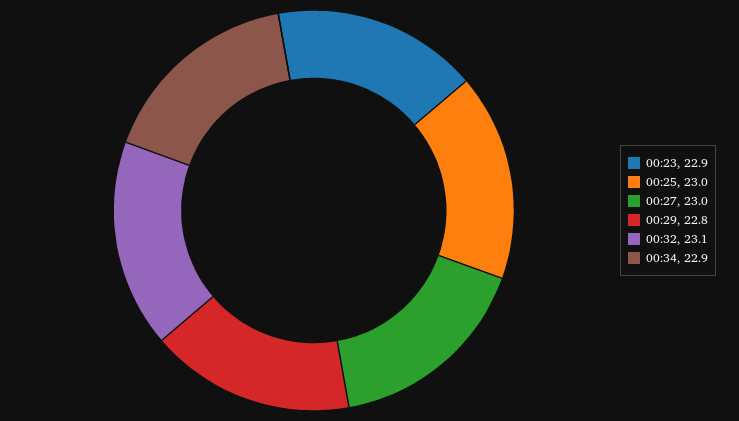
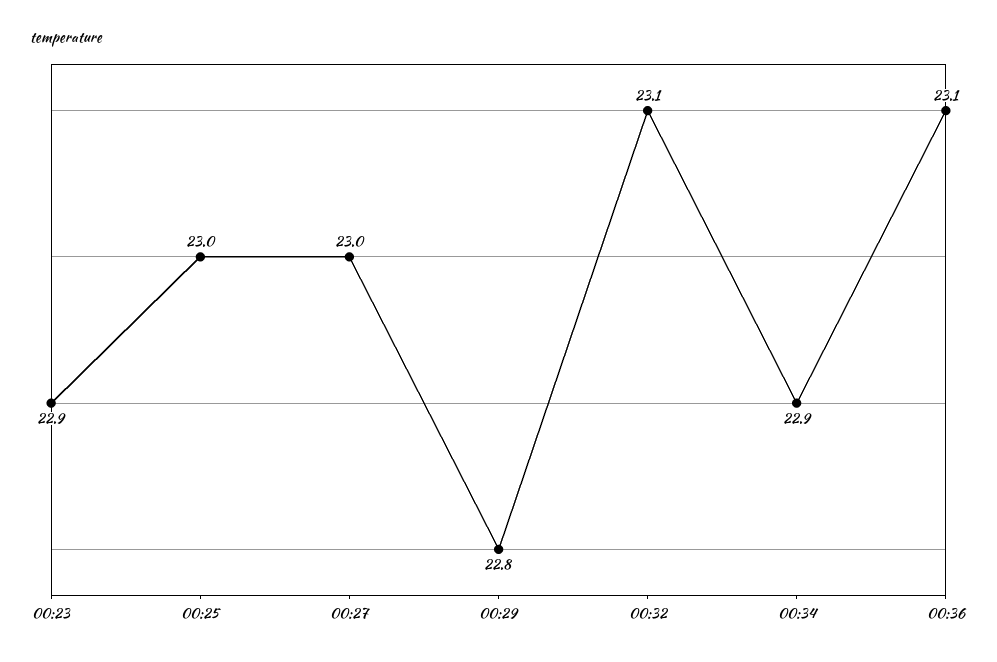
00:36: none -> 23.1

